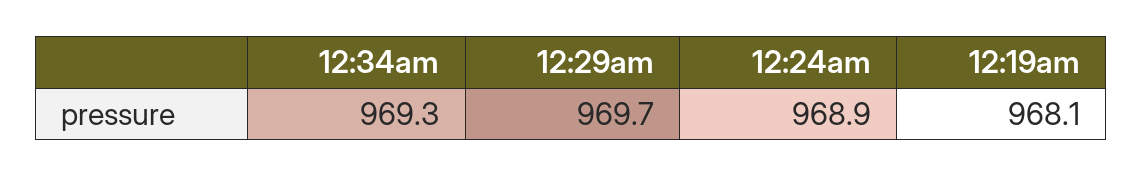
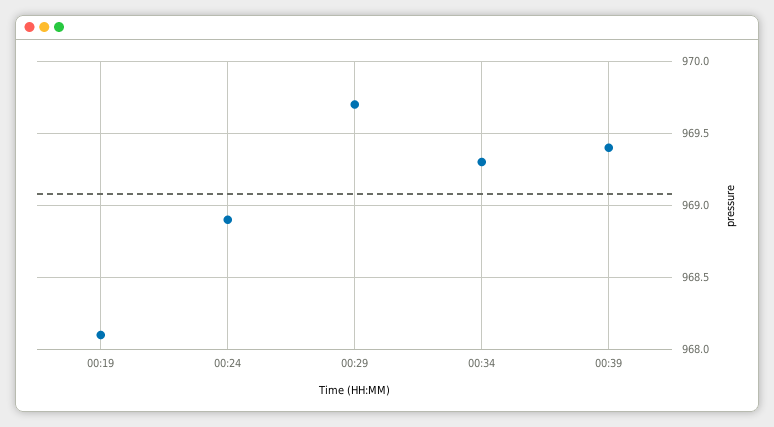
00:39: none -> 969.4

